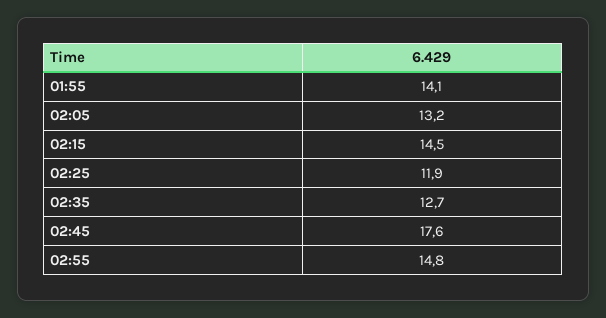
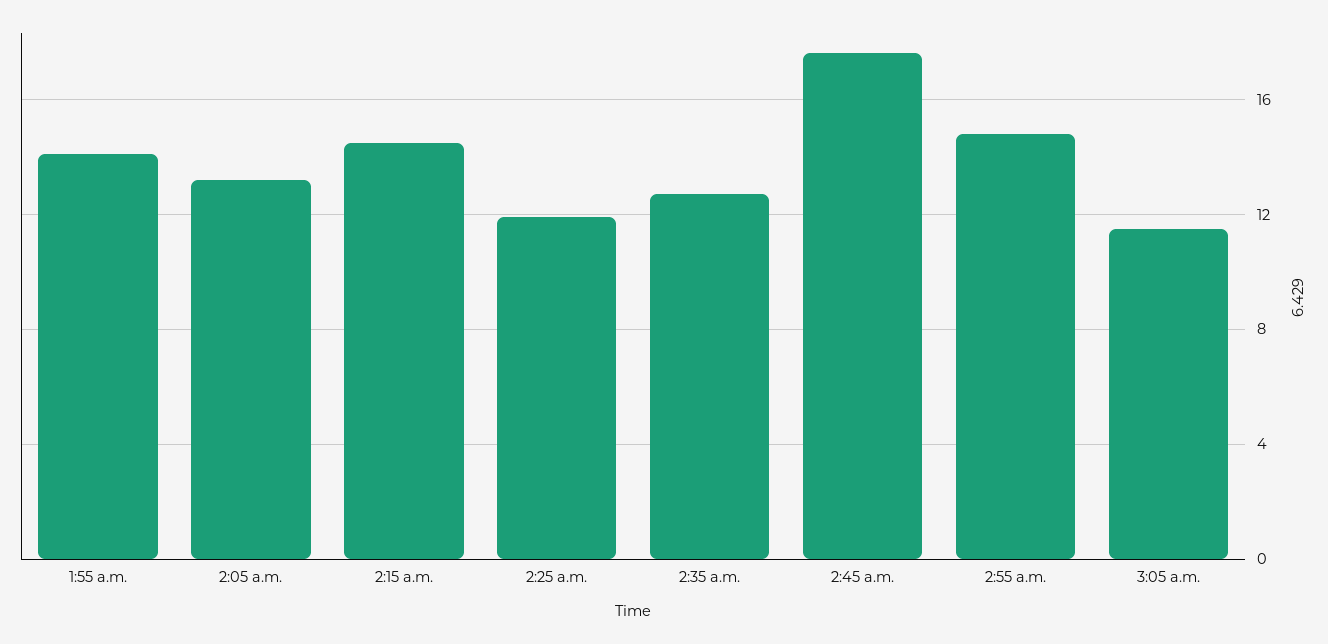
3:05 a.m.: none -> 11.5

